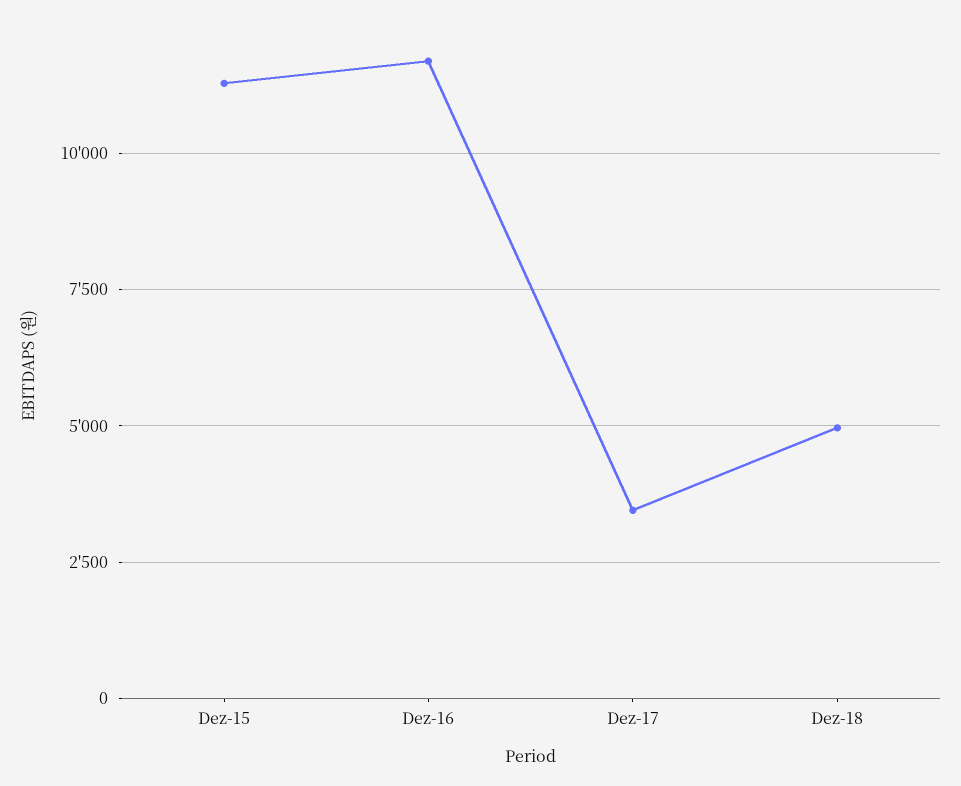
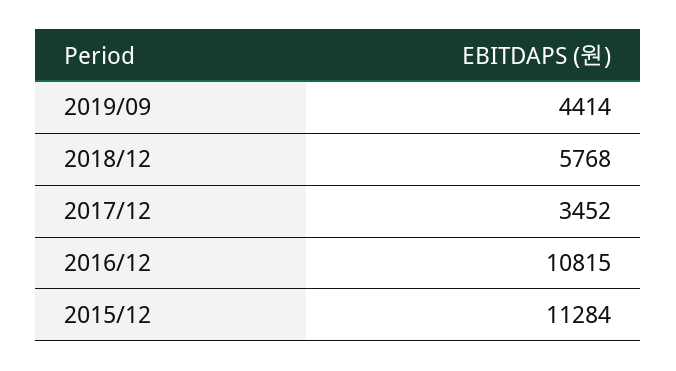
Dez-16: 11750 -> 10815
Dez-18: 5000 -> 5768
2019/09: none -> 4414

